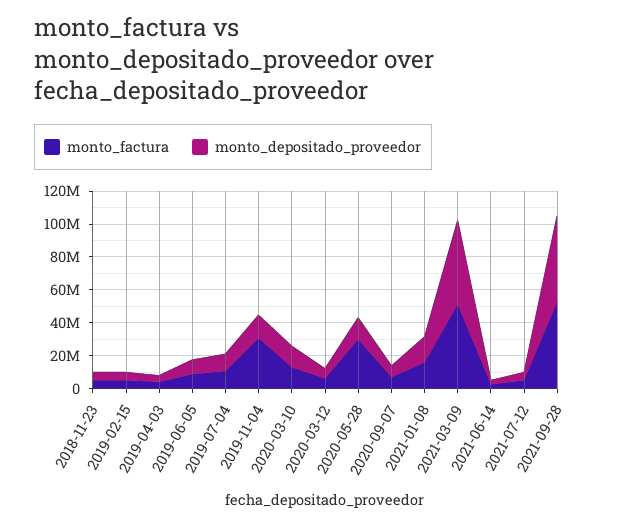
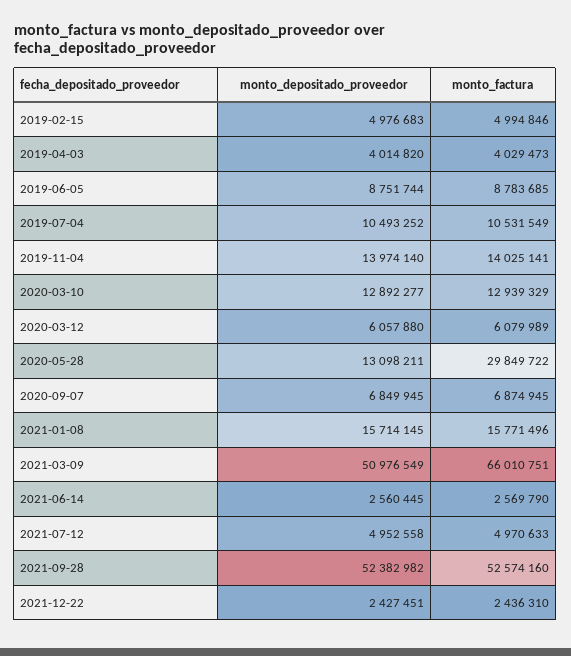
monto_factura, 2018-11-23: 5000000 -> none
monto_depositado_proveedor, 2018-11-23: 5000000 -> none
monto_factura, 2019-11-04: 30000000 -> 14025141
monto_factura, 2021-03-09: 50000000 -> 66010751
monto_depositado_proveedor, 2021-12-22: none -> 2427451
monto_factura, 2021-12-22: none -> 2436310

